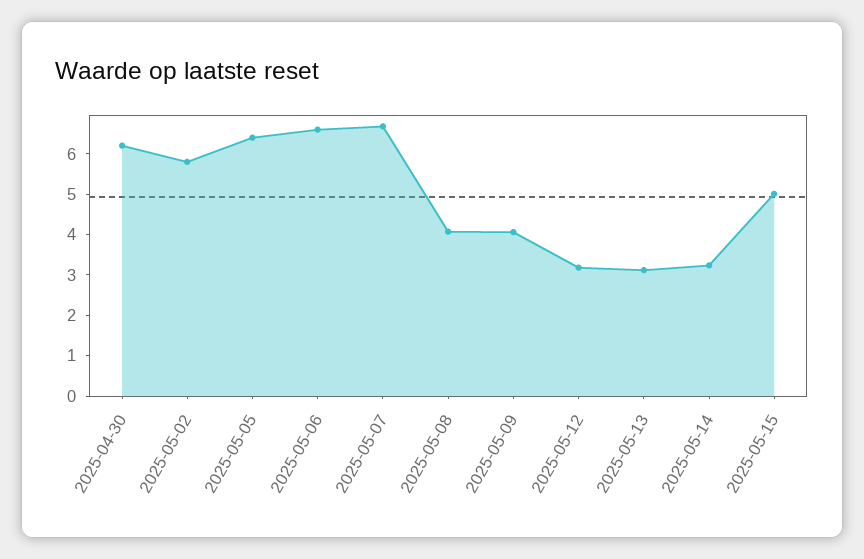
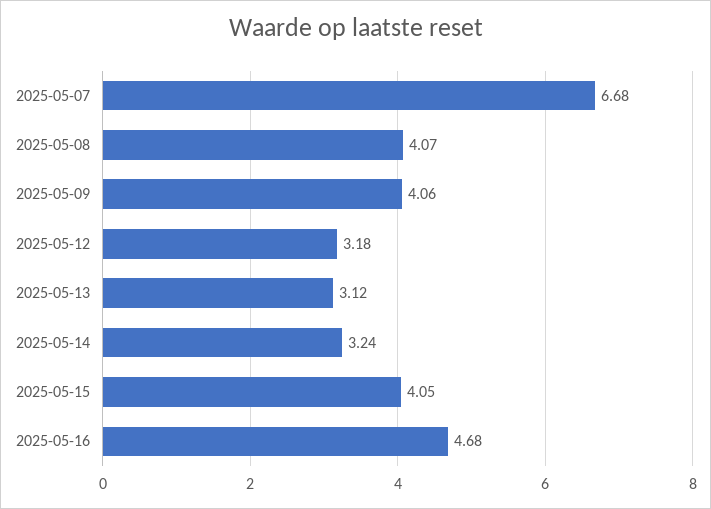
2025-04-30: 6.2 -> none
2025-05-02: 5.8 -> none
2025-05-05: 6.4 -> none
2025-05-06: 6.6 -> none
2025-05-15: 5 -> 4.05
2025-05-16: none -> 4.68

